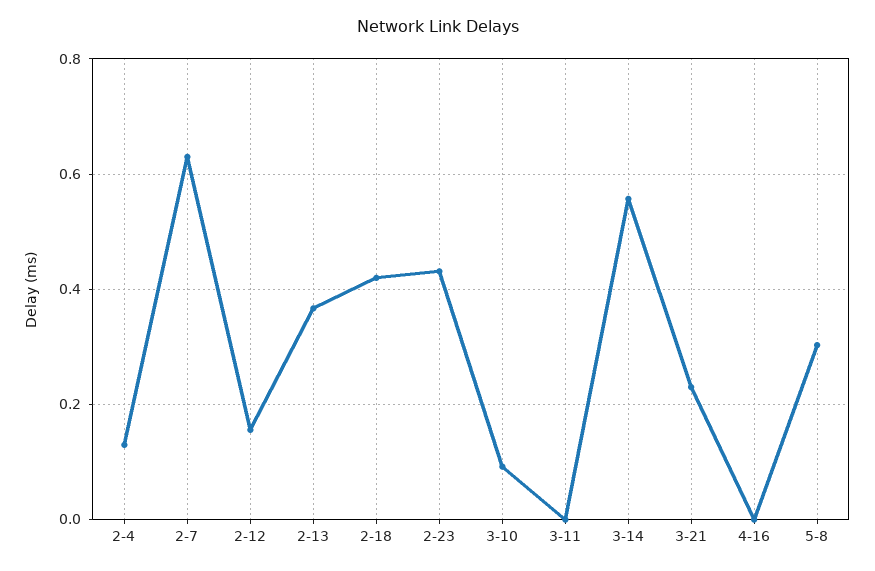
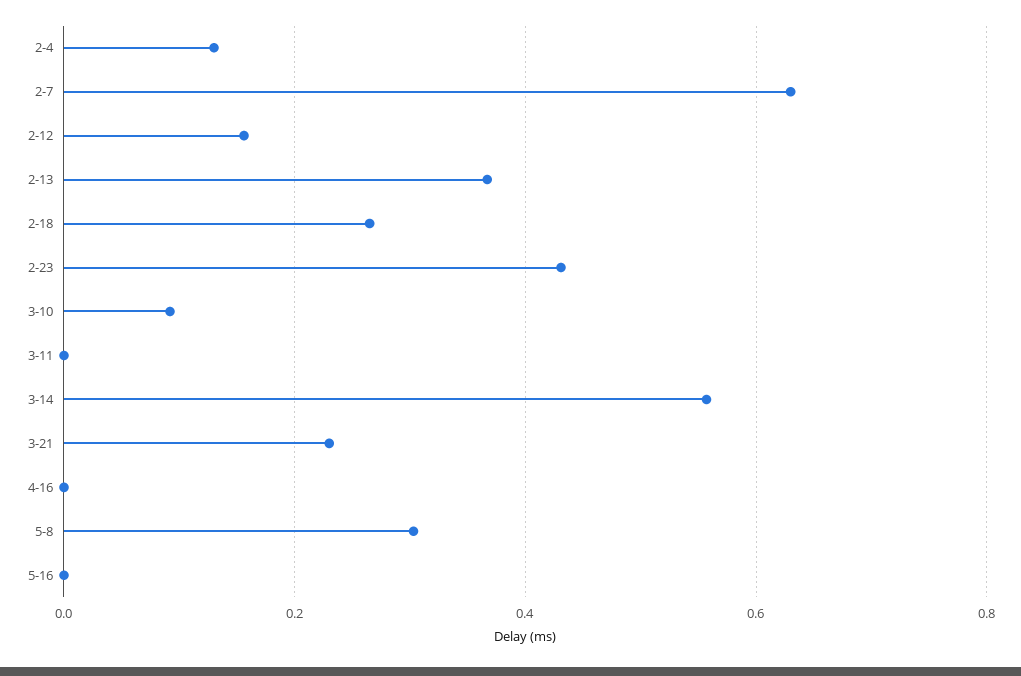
2-18: 0.42 -> 0.26
5-16: none -> 0

